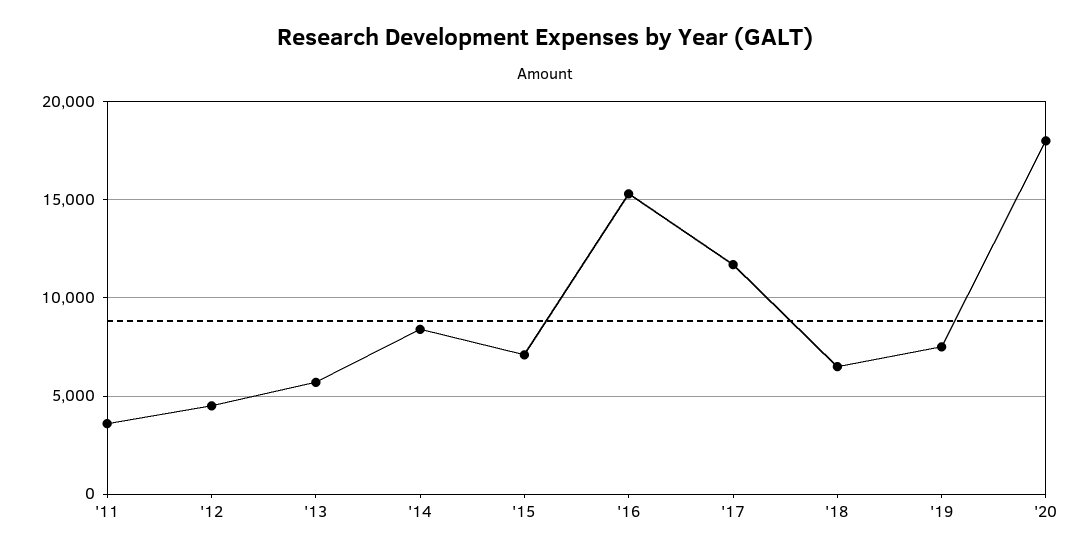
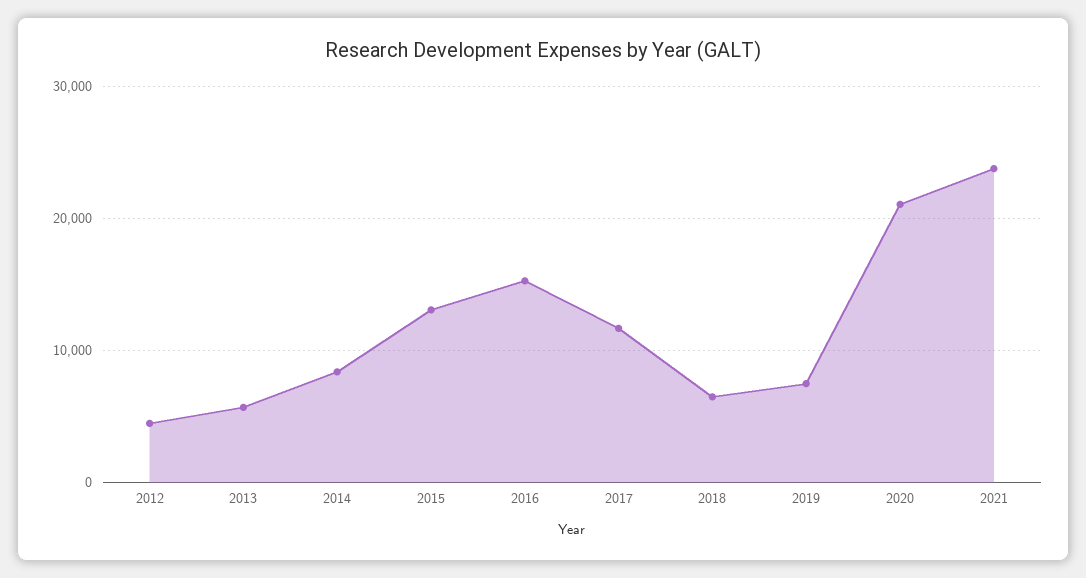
'11: 3500 -> none
'15: 7000 -> 13000
'20: 18000 -> 21000
2021: none -> 24000

